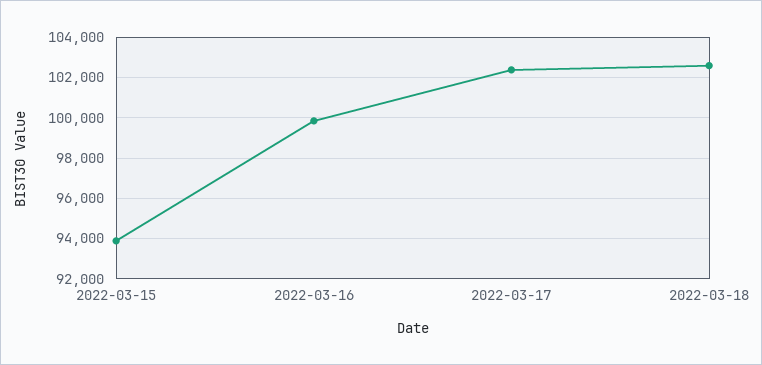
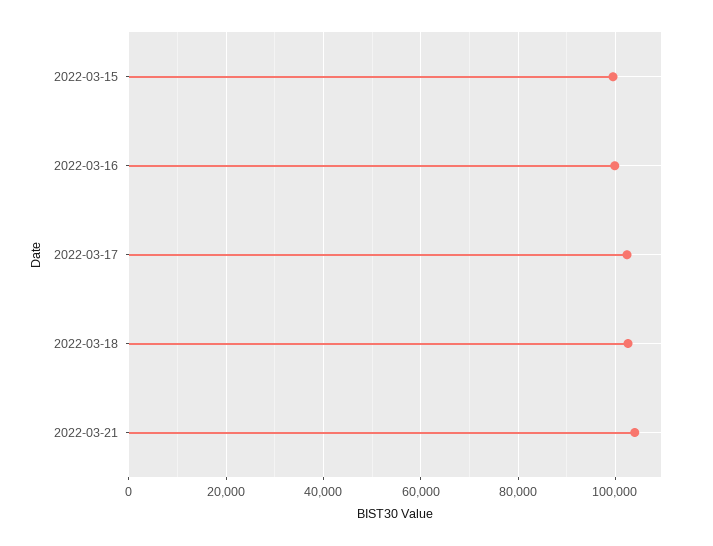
2022-03-15: 94000 -> 100000
2022-03-21: none -> 104000

